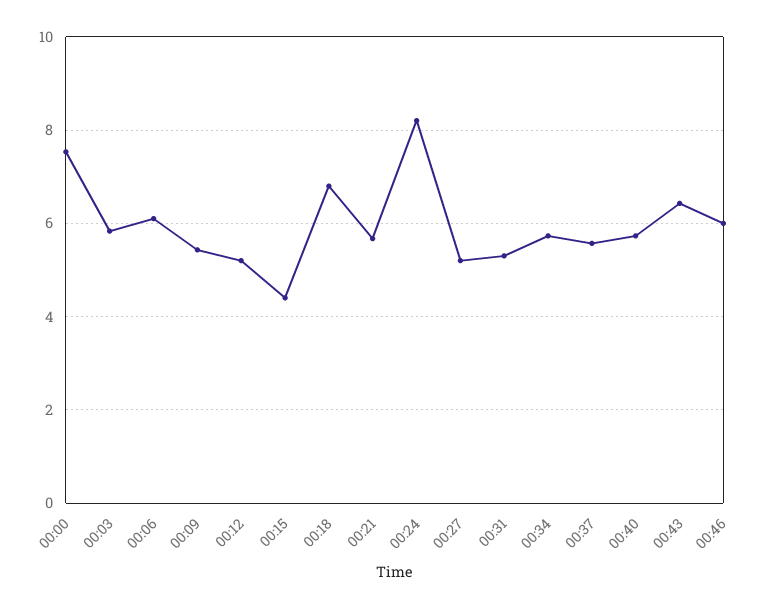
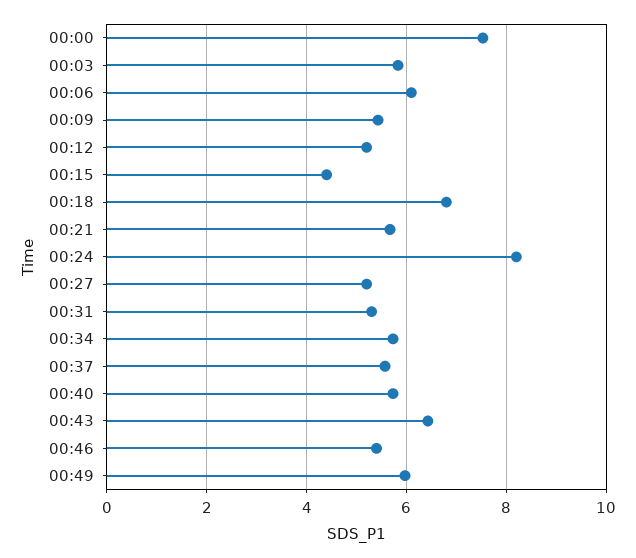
00:46: 6 -> 5.4
00:49: none -> 6

